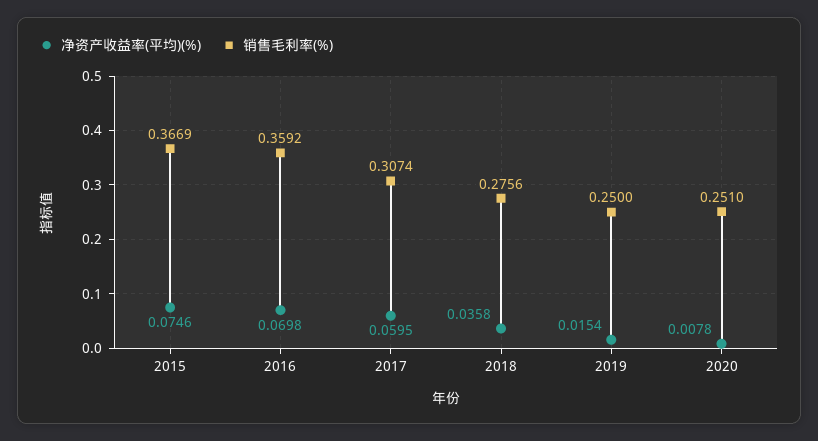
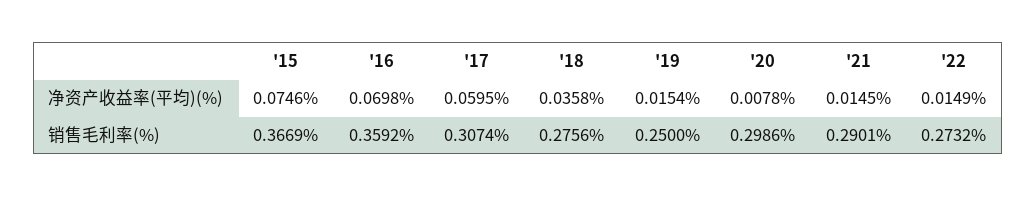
销售毛利率(%), 2020: 0.251 -> 0.2986
净资产收益率(平均)(%), '21: none -> 0.0145
净资产收益率(平均)(%), '22: none -> 0.0149
销售毛利率(%), '21: none -> 0.2901
销售毛利率(%), '22: none -> 0.2732

